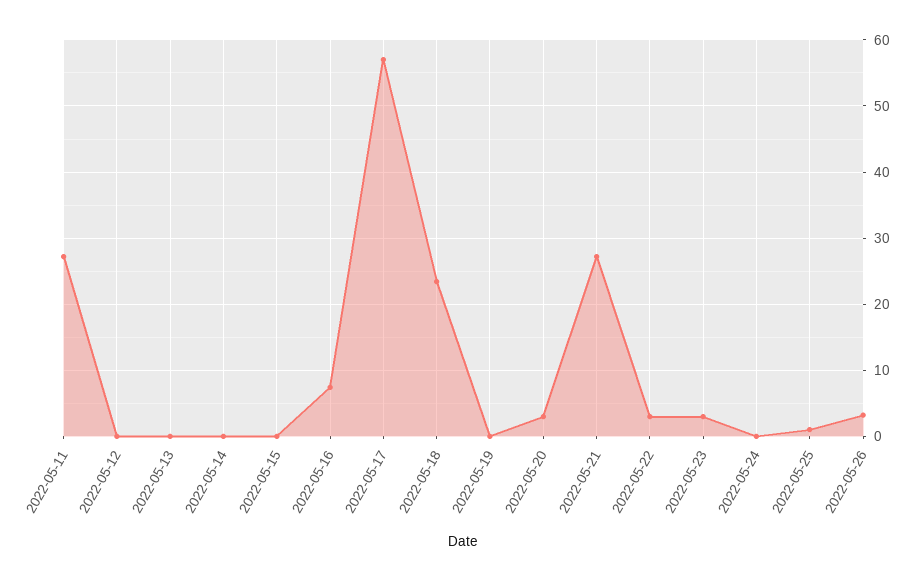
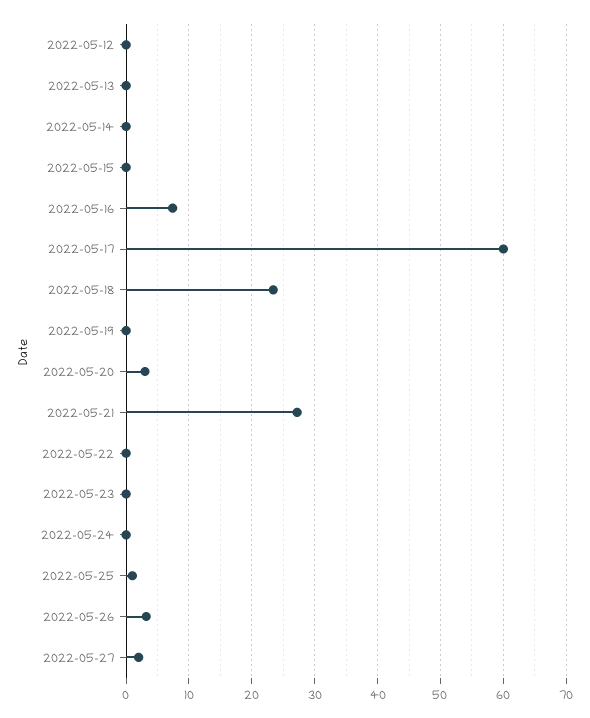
2022-05-11: 27 -> none
2022-05-17: 57 -> 60
2022-05-22: 3 -> 0
2022-05-23: 3 -> 0
2022-05-27: none -> 2

